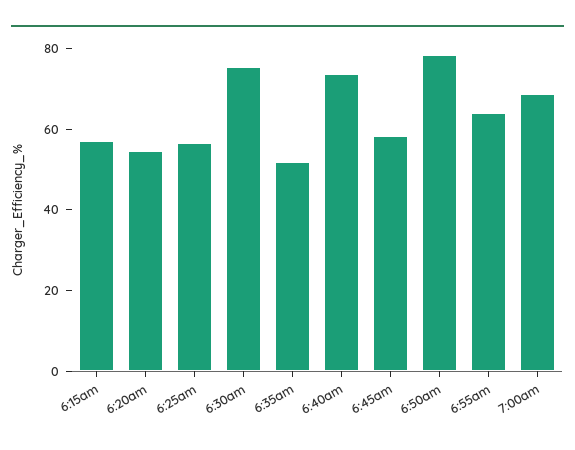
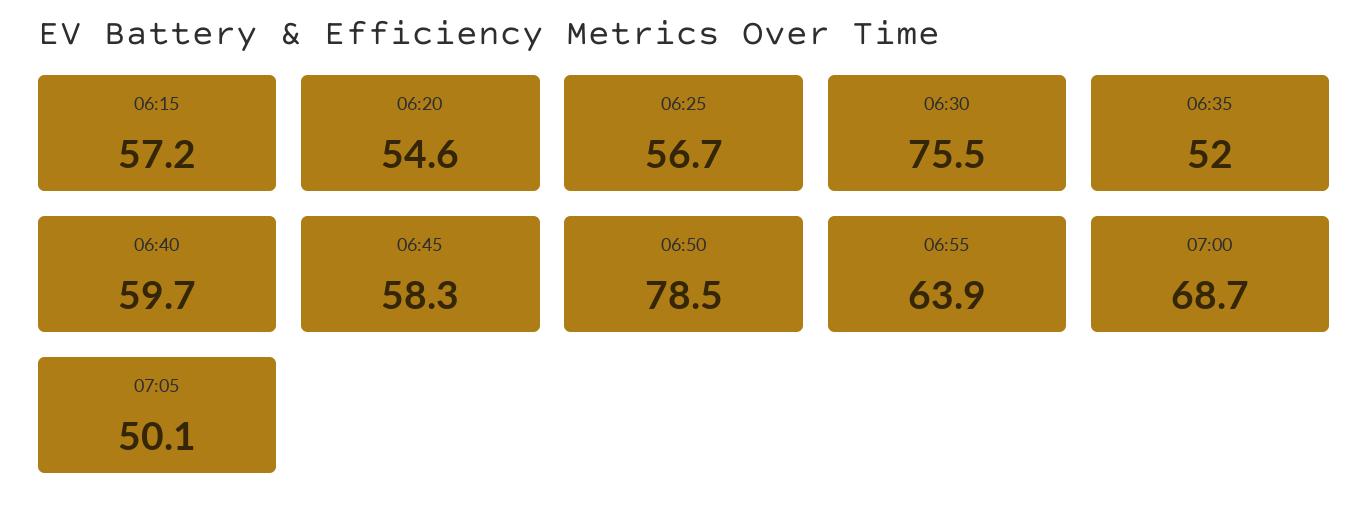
6:40am: 75 -> 59.7
07:05: none -> 50.1

